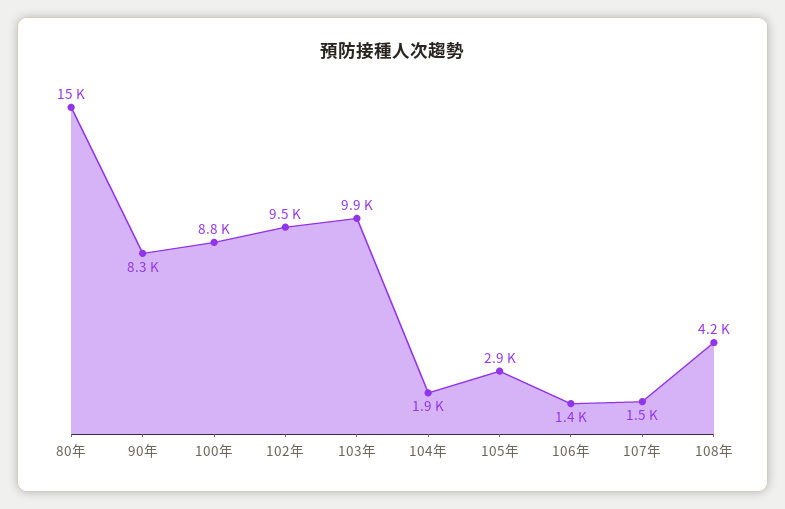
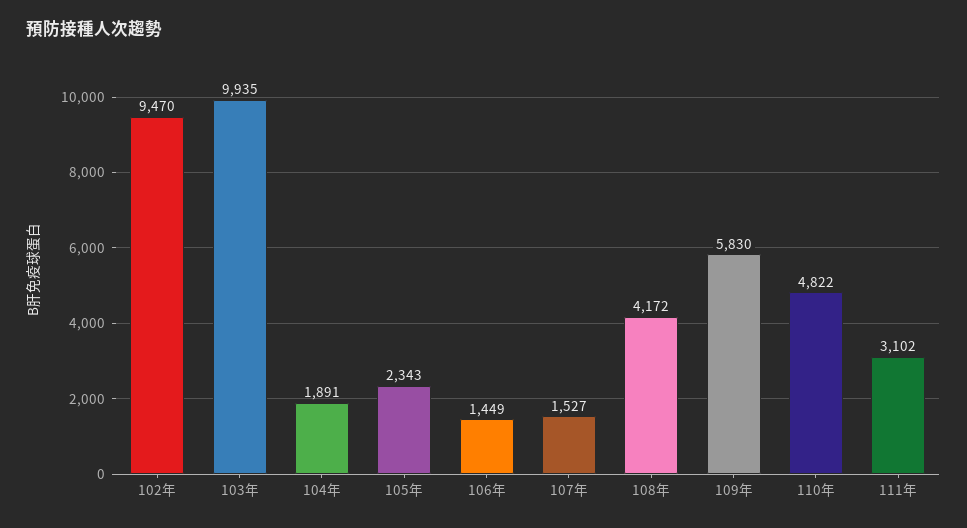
80年: 15000 -> none
90年: 8300 -> none
100年: 8800 -> none
105年: 2900 -> 2343
109年: none -> 5830
110年: none -> 4822
111年: none -> 3102

